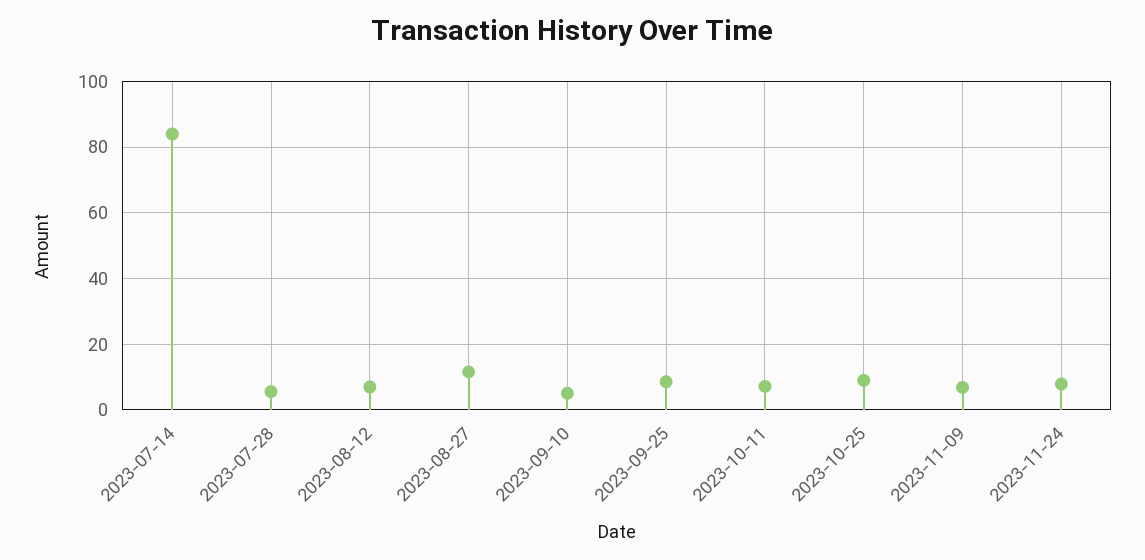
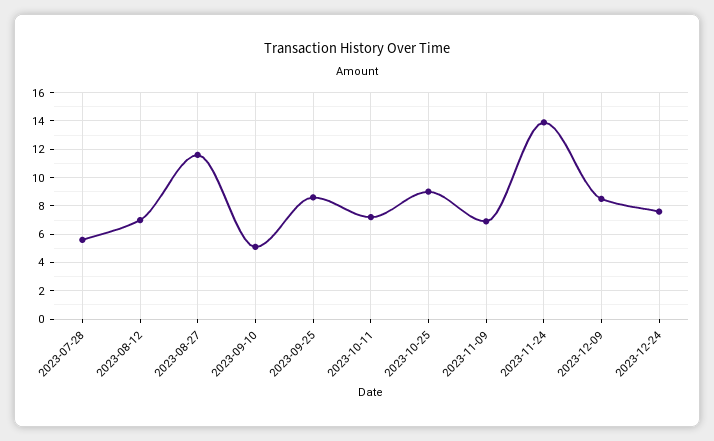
2023-07-14: 84 -> none
2023-11-24: 8 -> 14
2023-12-09: none -> 8.5
2023-12-24: none -> 7.5

